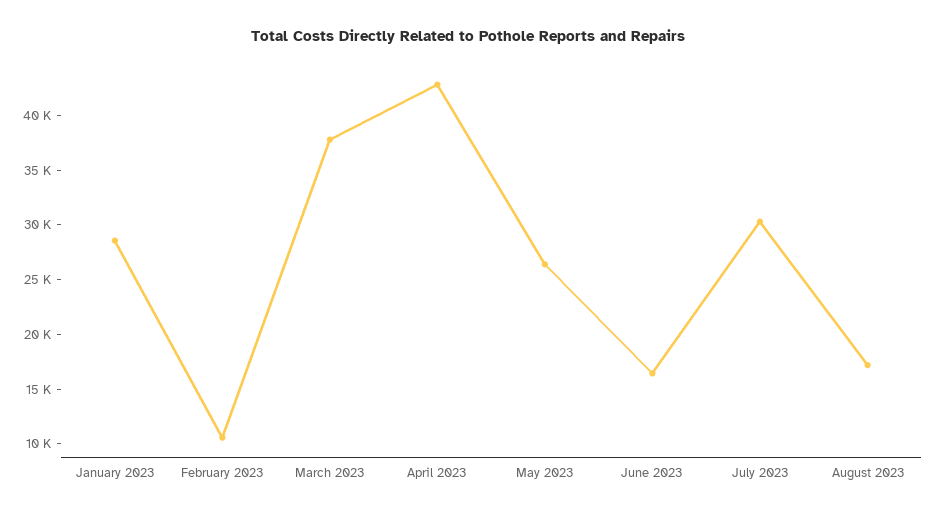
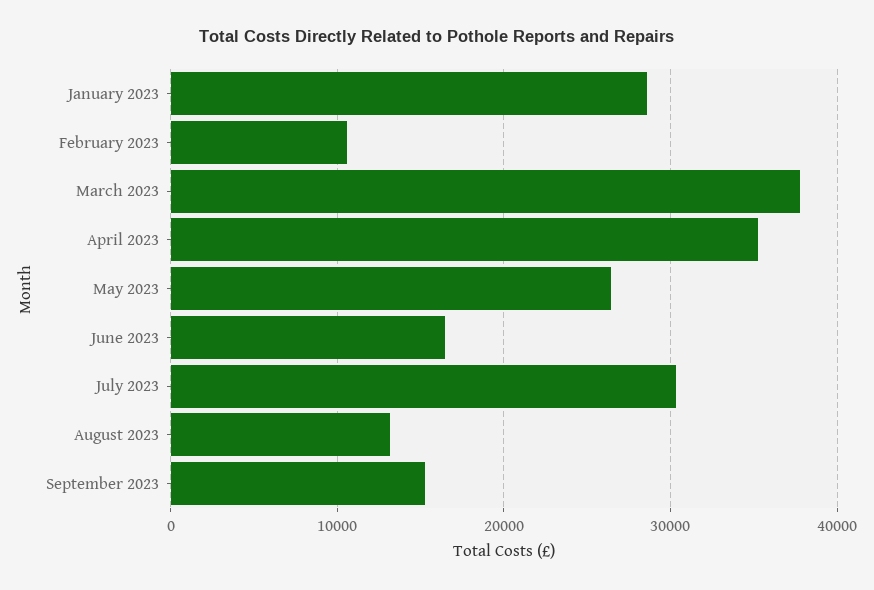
April 2023: 43000 -> 35000
August 2023: 17000 -> 13000
September 2023: none -> 15000

